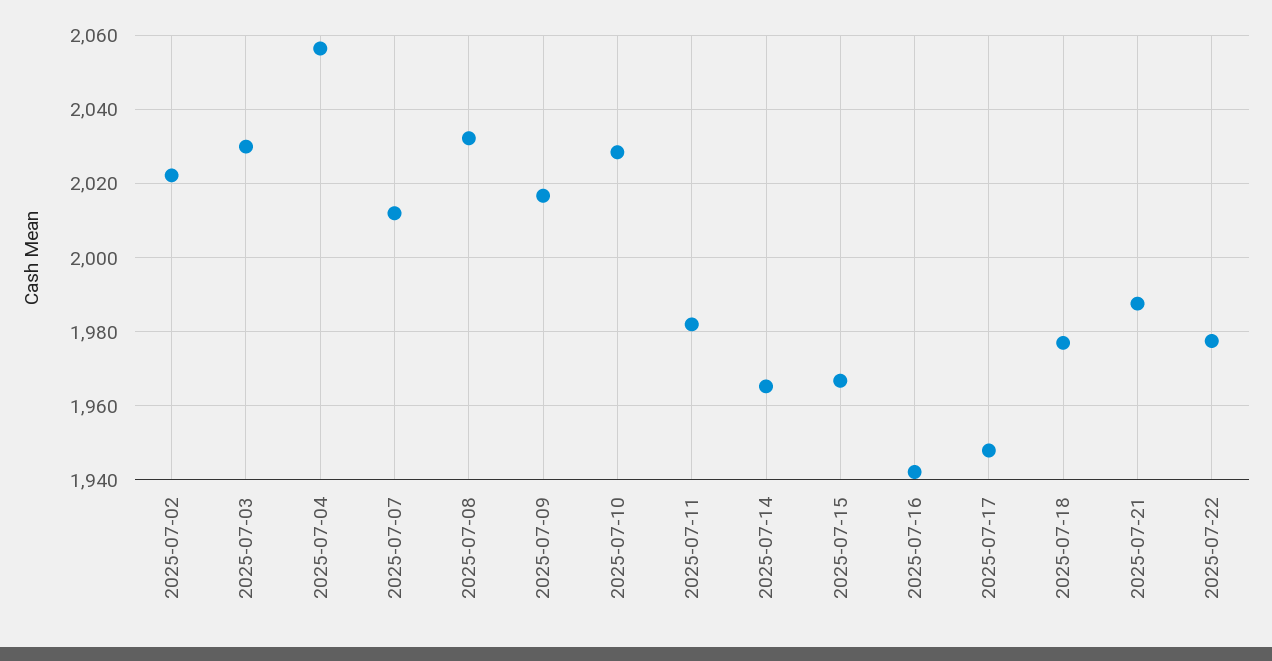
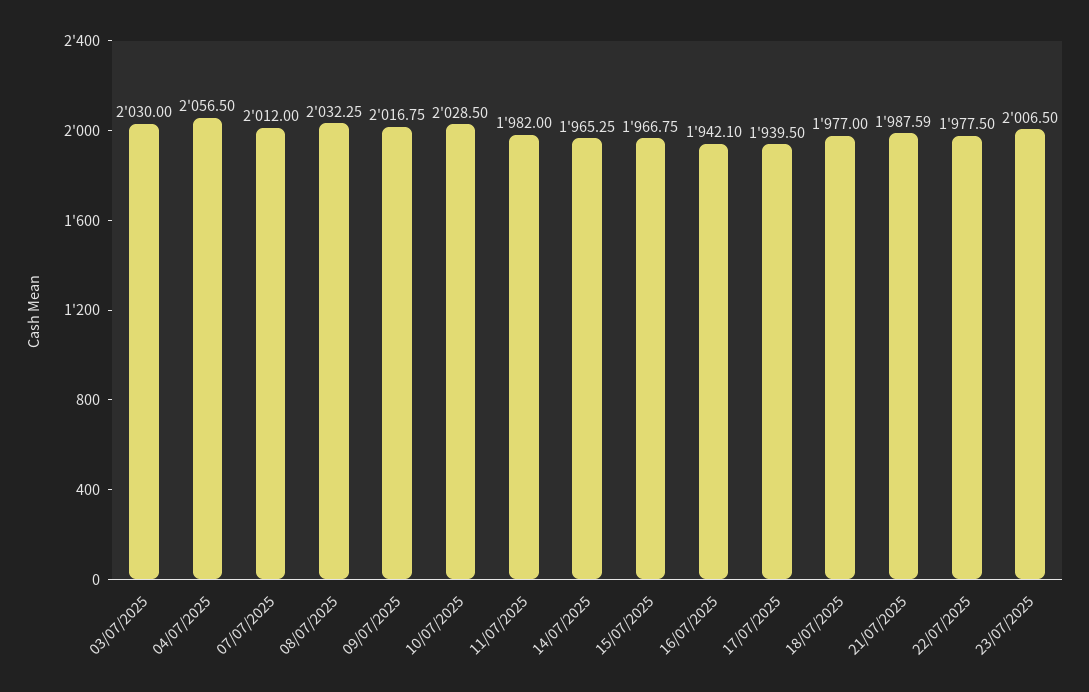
2025-07-02: 2022 -> none
2025-07-17: 1948 -> 1939.5
23/07/2025: none -> 2006.5

